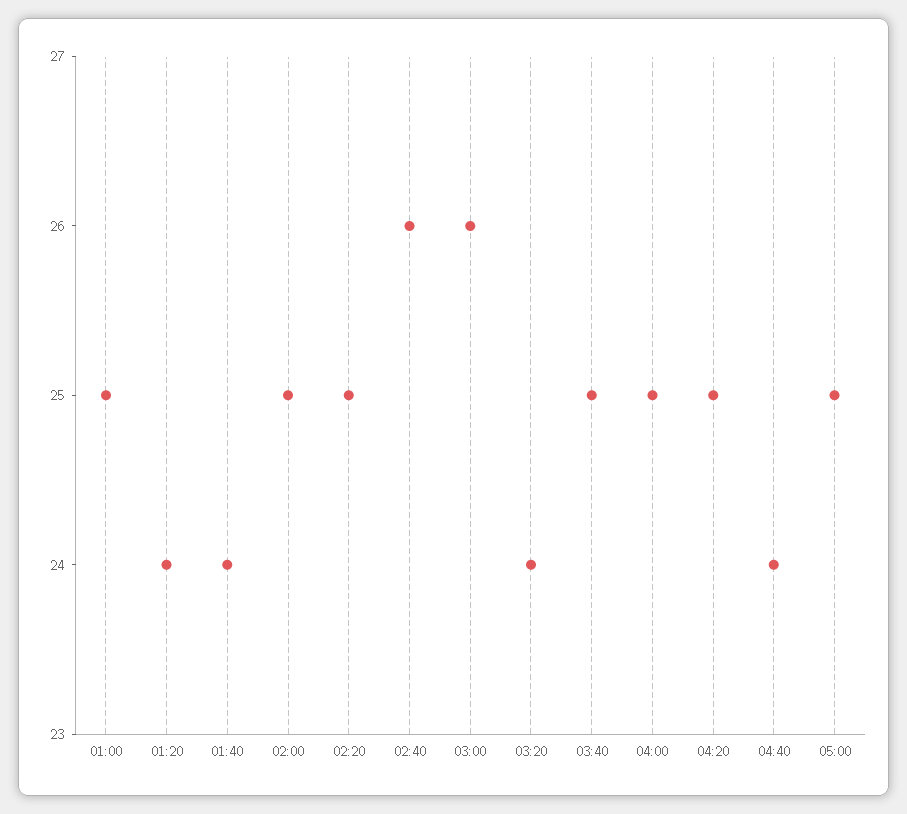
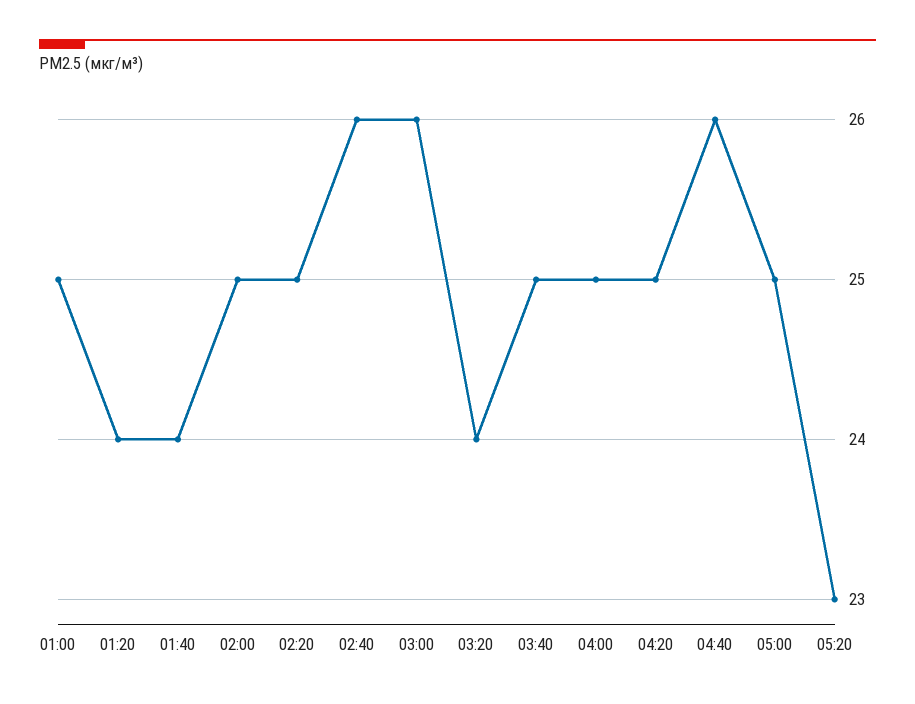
04:40: 24 -> 26
05:20: none -> 23

